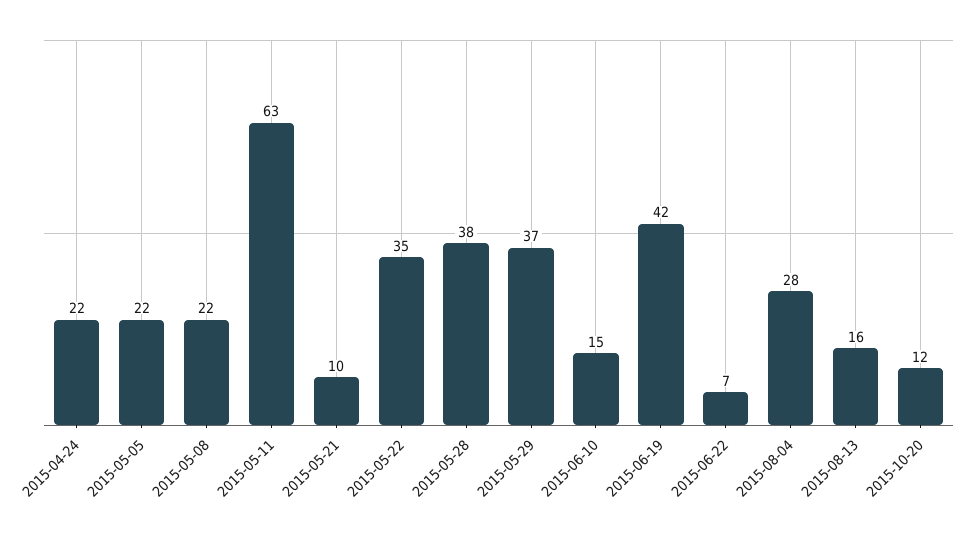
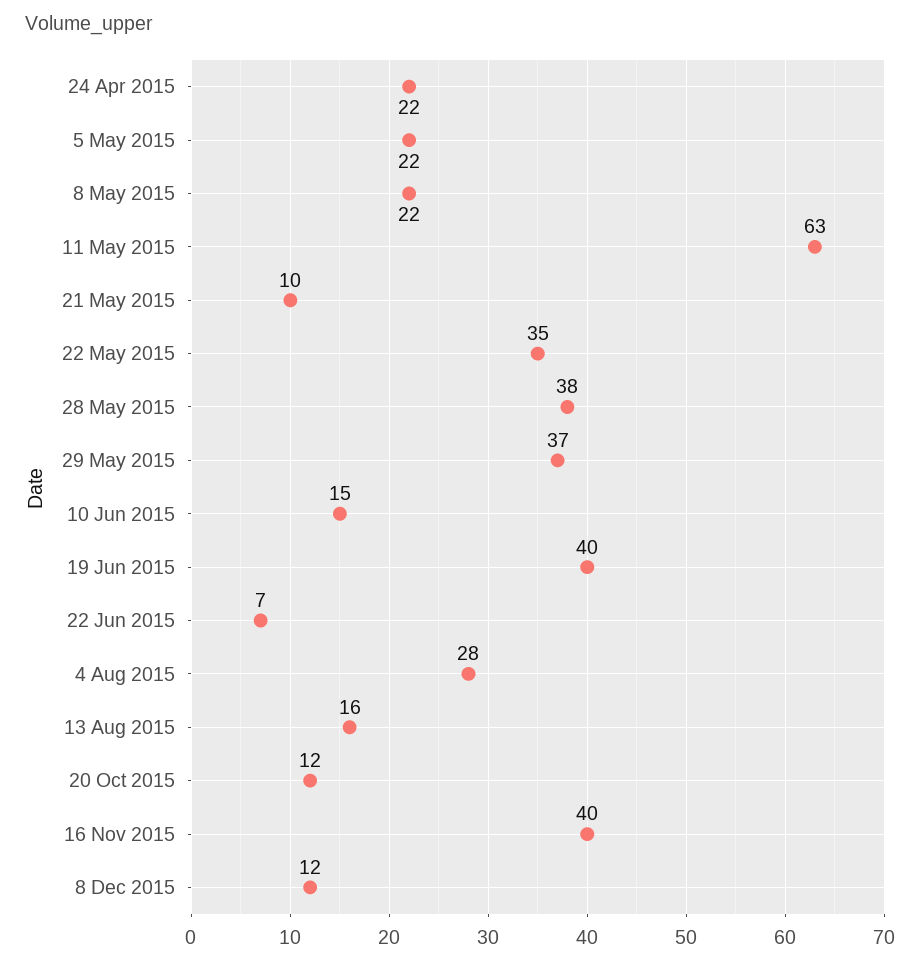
2015-06-19: 42 -> 40
16 Nov 2015: none -> 40
8 Dec 2015: none -> 12

